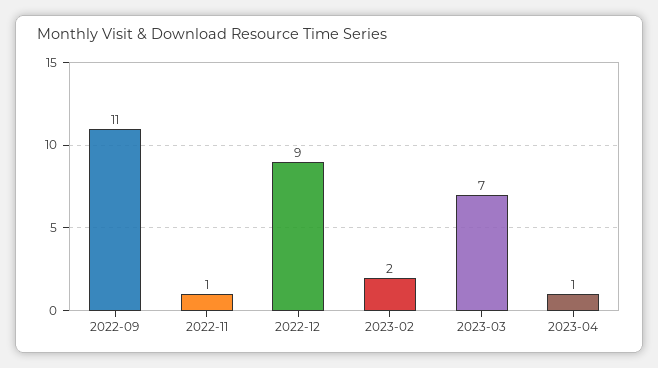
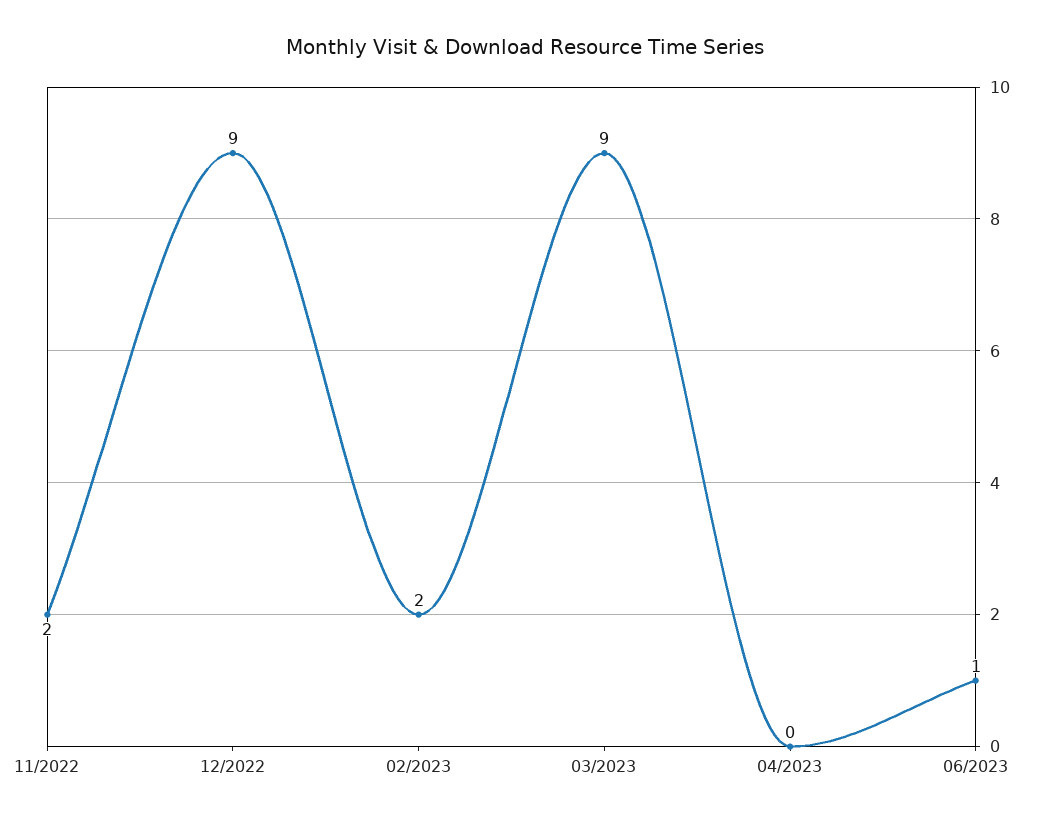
2022-09: 11 -> none
2022-11: 1 -> 2
2023-03: 7 -> 9
2023-04: 1 -> 0
06/2023: none -> 1

